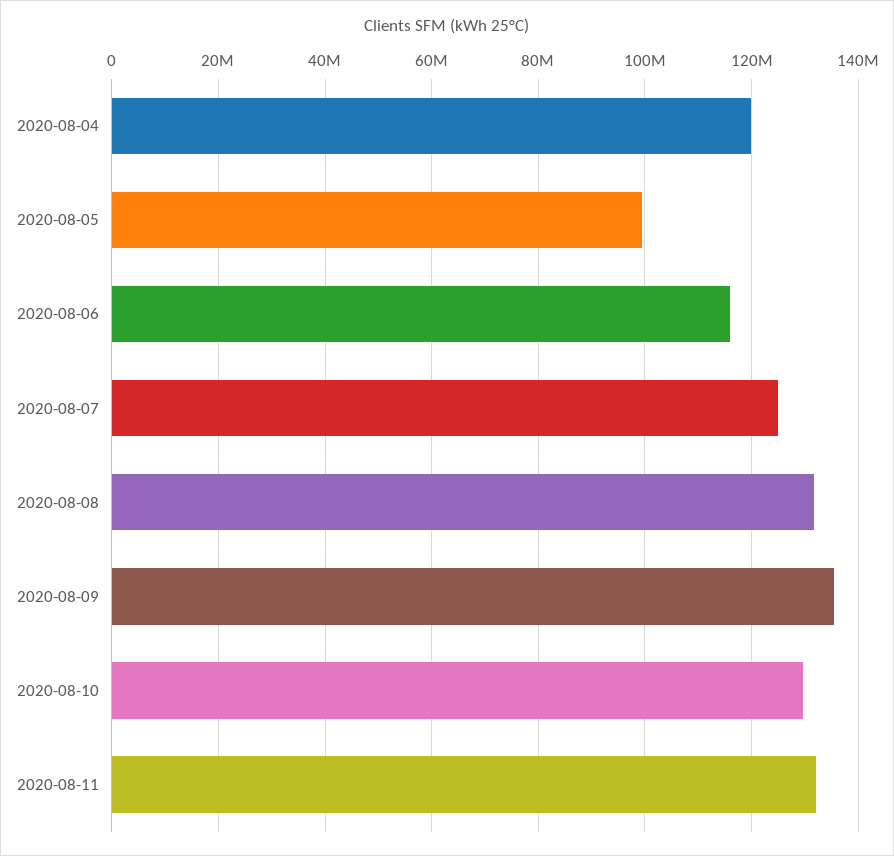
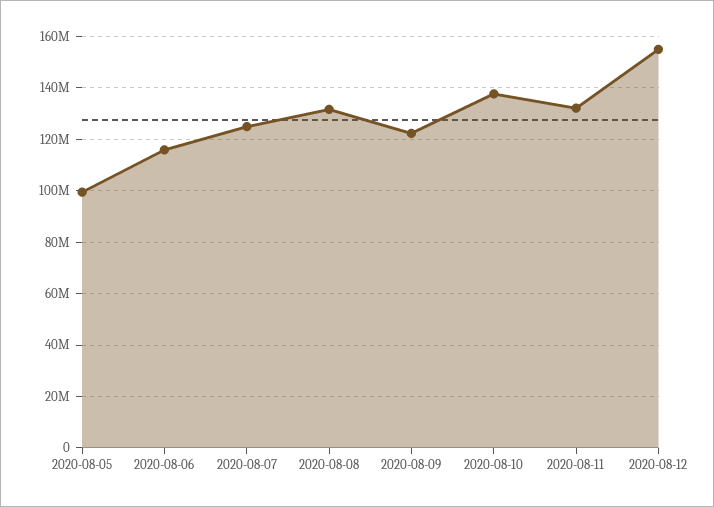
2020-08-04: 120000000 -> none
2020-08-09: 136000000 -> 122500000
2020-08-10: 130000000 -> 137500000
2020-08-12: none -> 155000000

